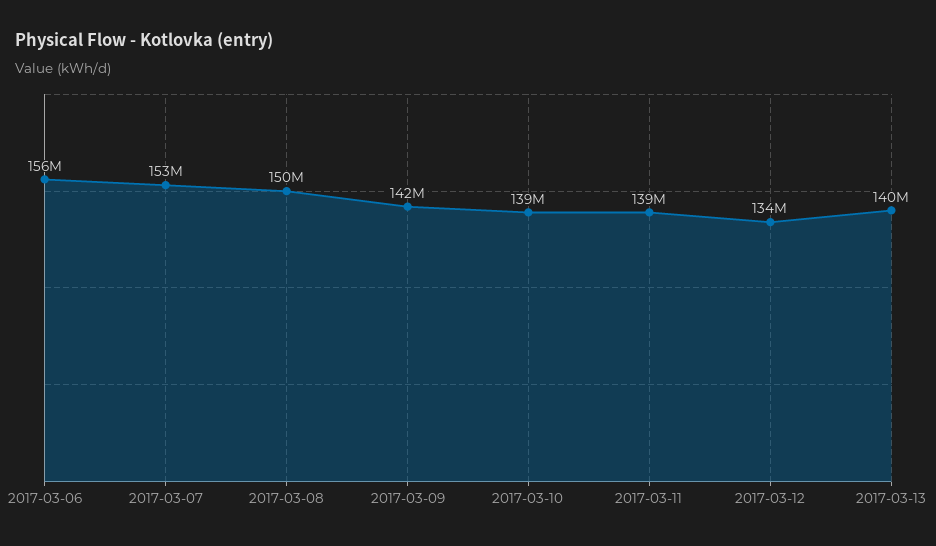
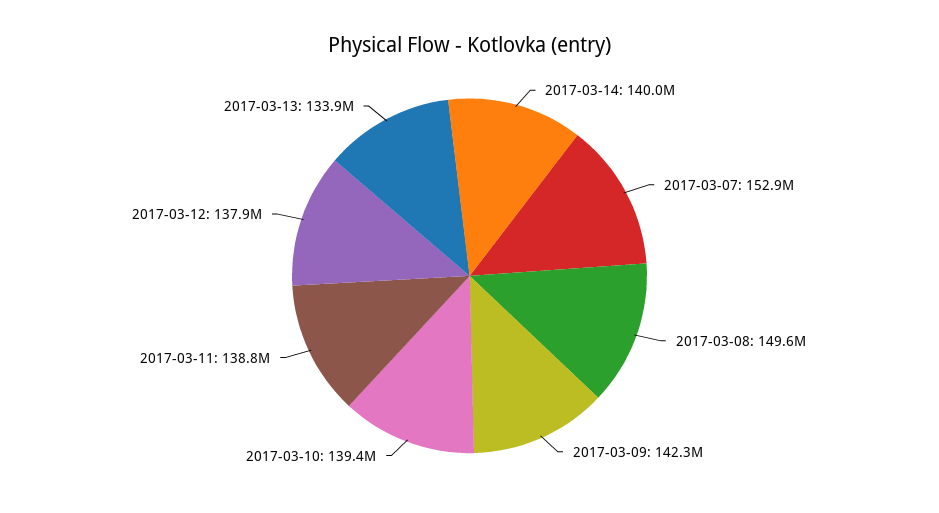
2017-03-06: 156000000 -> none
2017-03-12: 134000000 -> 137900000
2017-03-13: 140000000 -> 133900000
2017-03-14: none -> 140000000

